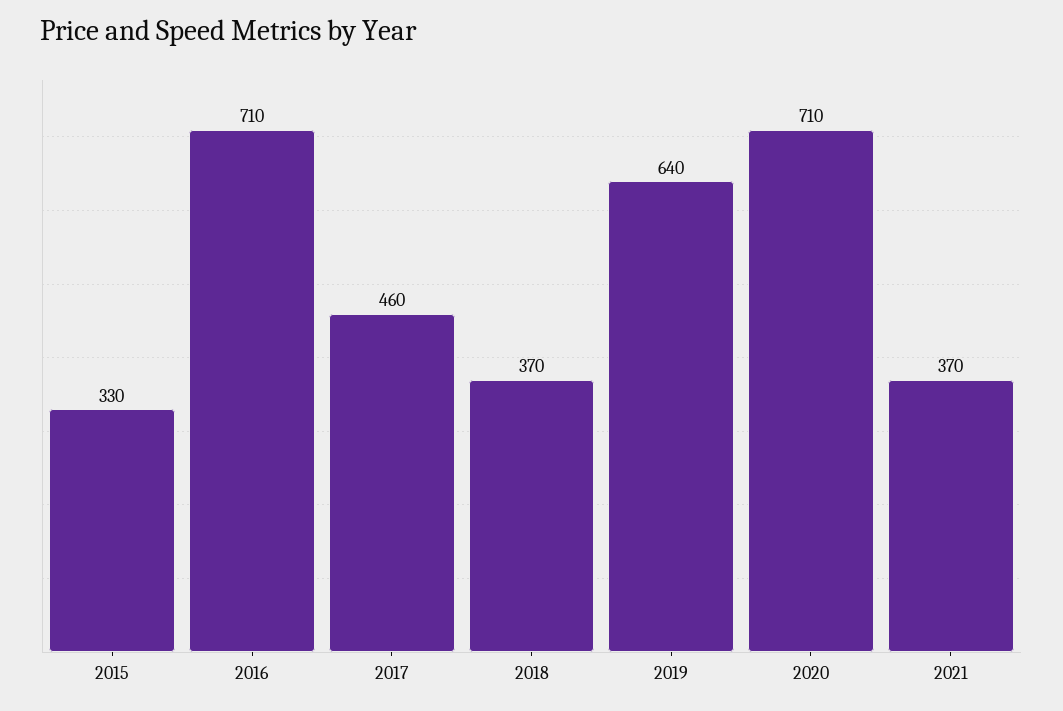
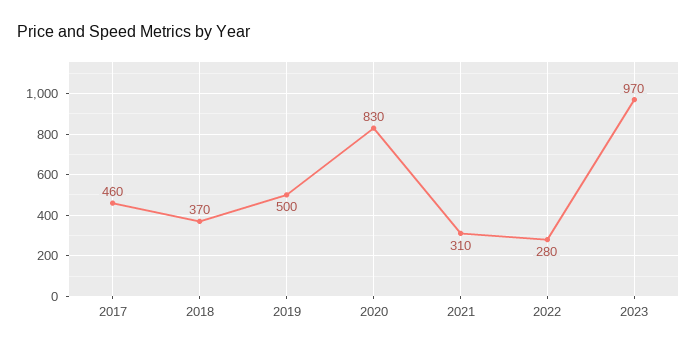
2015: 330 -> none
2016: 710 -> none
2019: 640 -> 500
2020: 710 -> 830
2021: 370 -> 310
2022: none -> 280
2023: none -> 970

